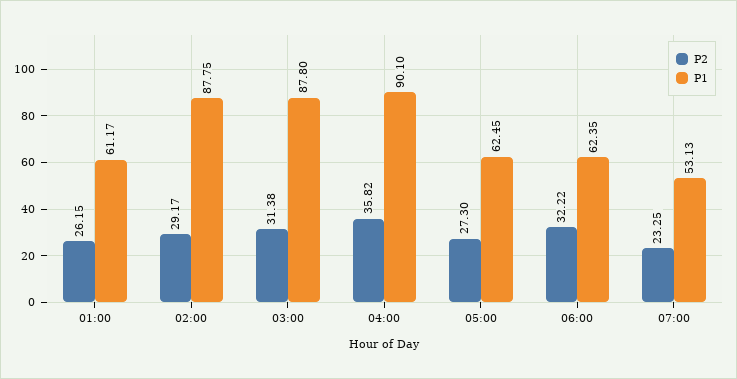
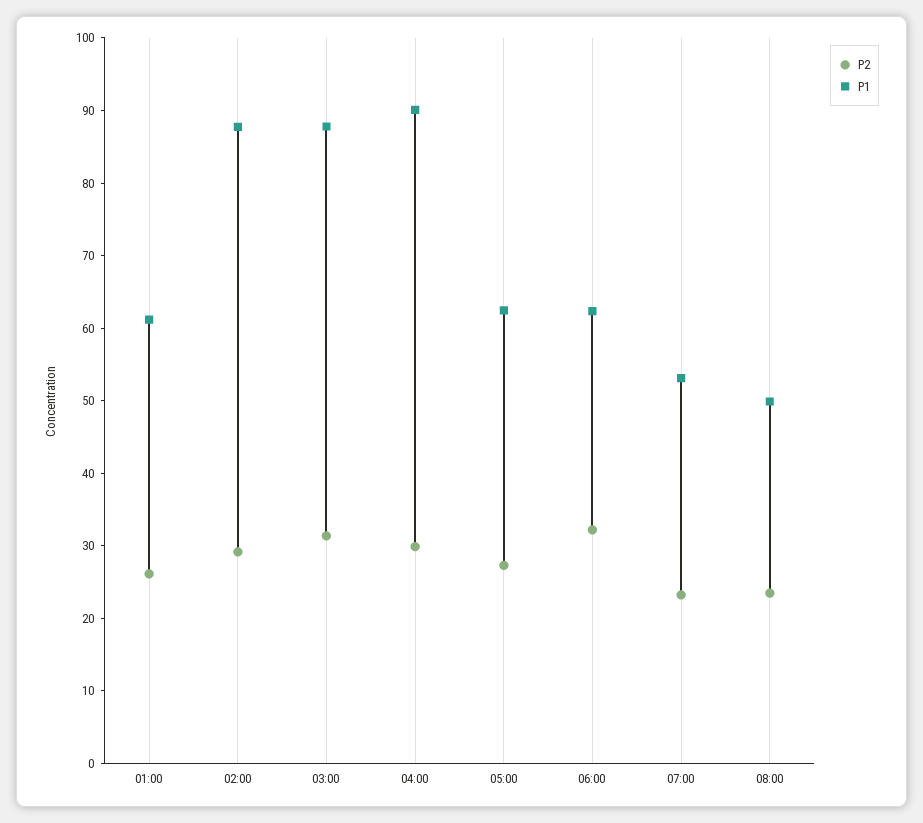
P2, 04:00: 35.82 -> 30
P2, 08:00: none -> 24
P1, 08:00: none -> 50

